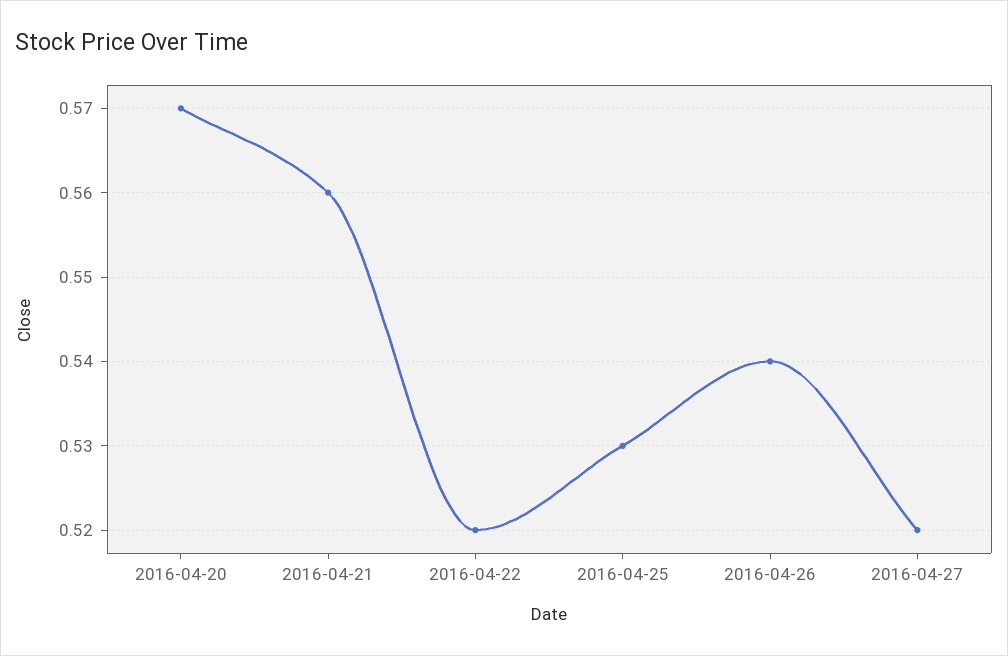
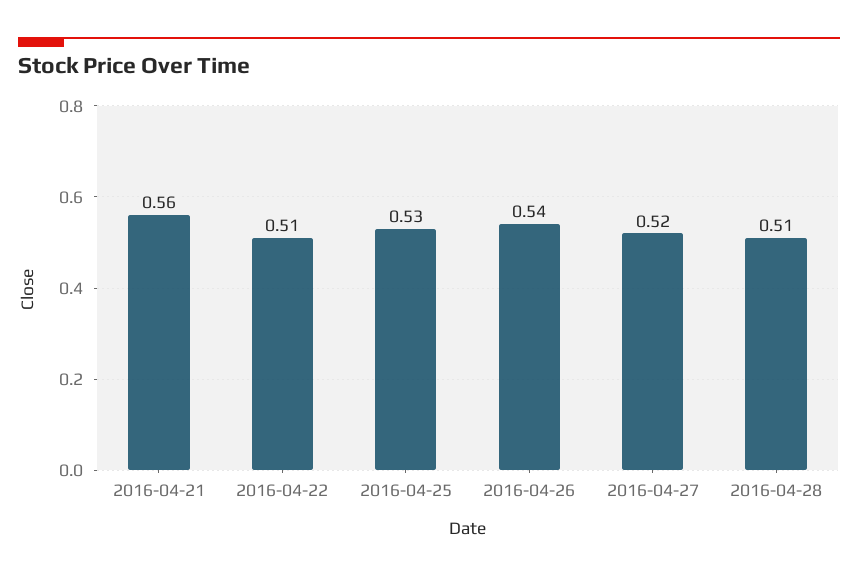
2016-04-20: 0.57 -> none
2016-04-22: 0.52 -> 0.51
2016-04-28: none -> 0.51

